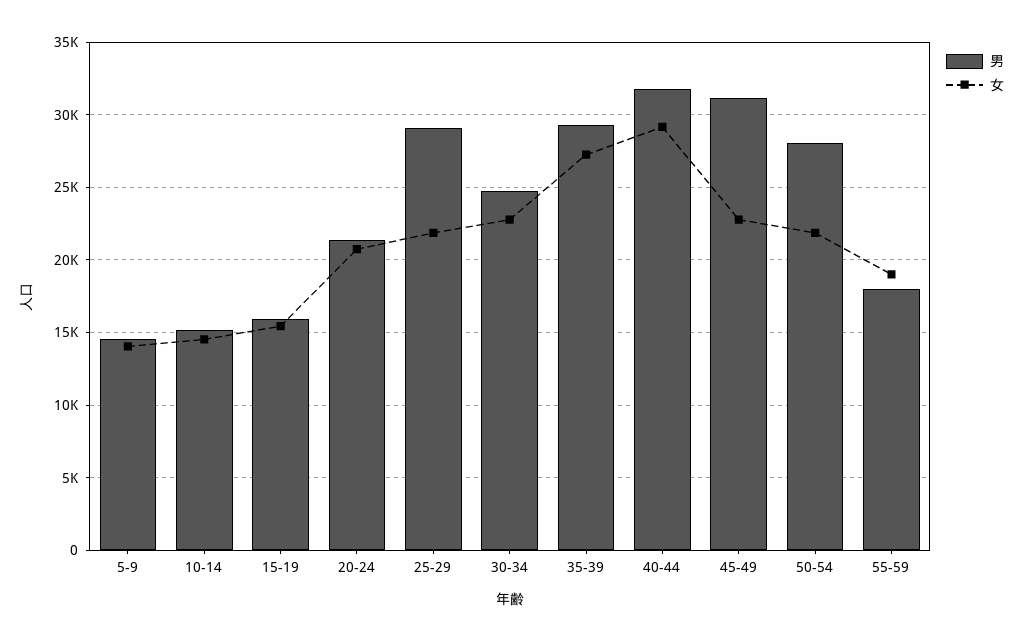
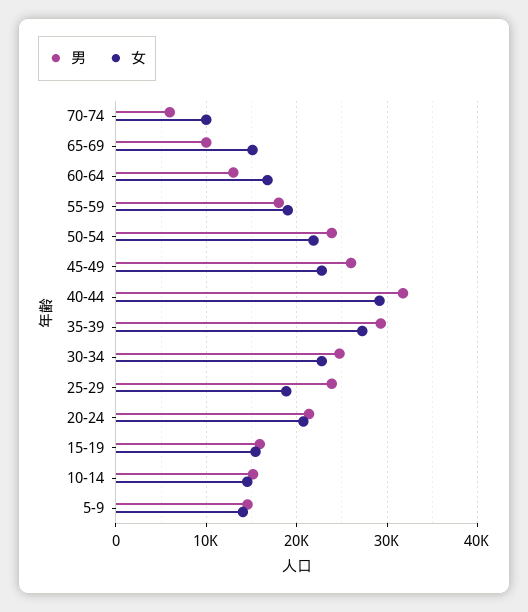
男, 25-29: 29000 -> 24000
女, 25-29: 22000 -> 19000
男, 45-49: 31000 -> 26000
男, 50-54: 28000 -> 24000
男, 70-74: none -> 6000
女, 70-74: none -> 10000
男, 65-69: none -> 10000
女, 65-69: none -> 15000
男, 60-64: none -> 13000
女, 60-64: none -> 17000

